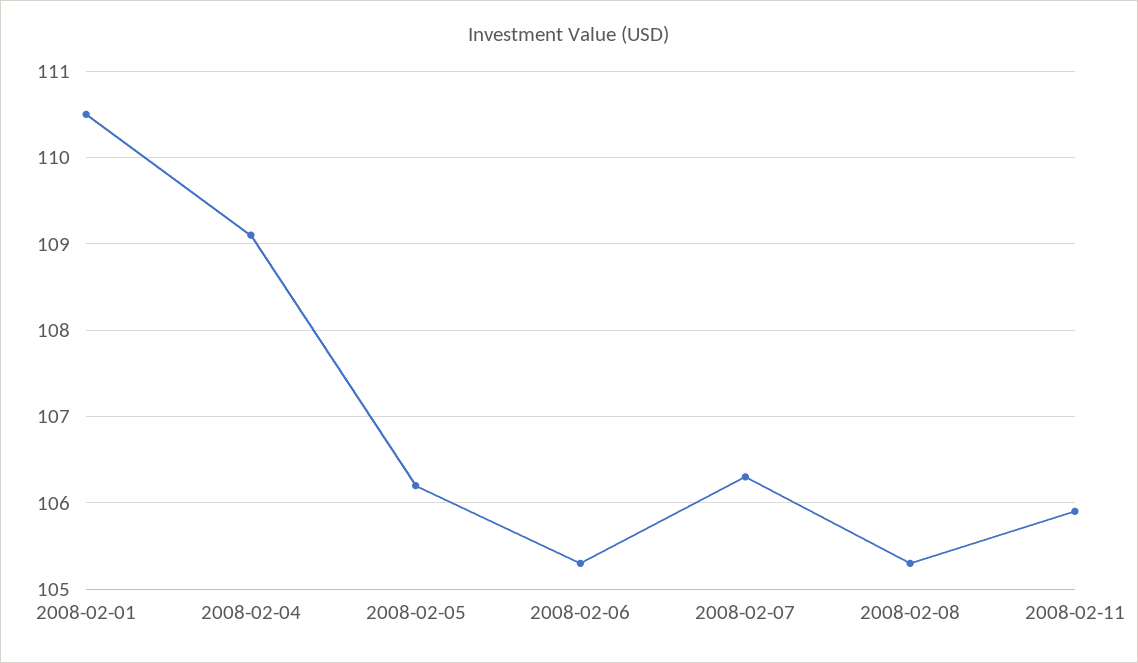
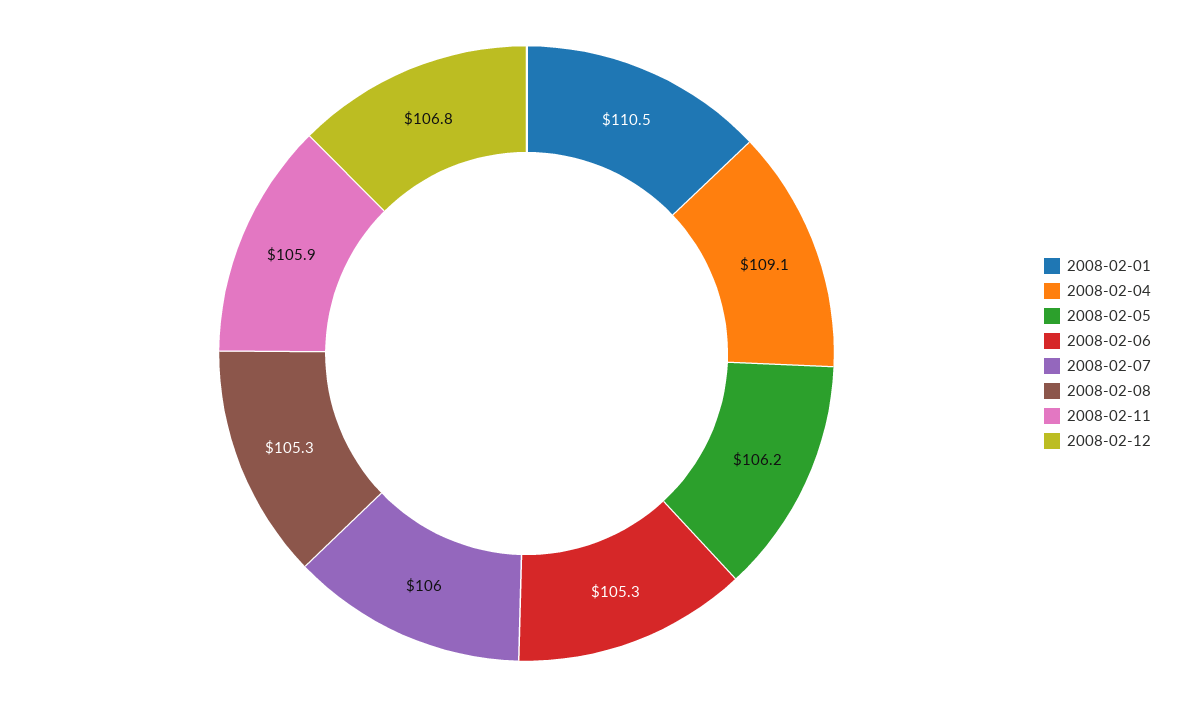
2008-02-07: 106.3 -> 106
2008-02-12: none -> 106.8

